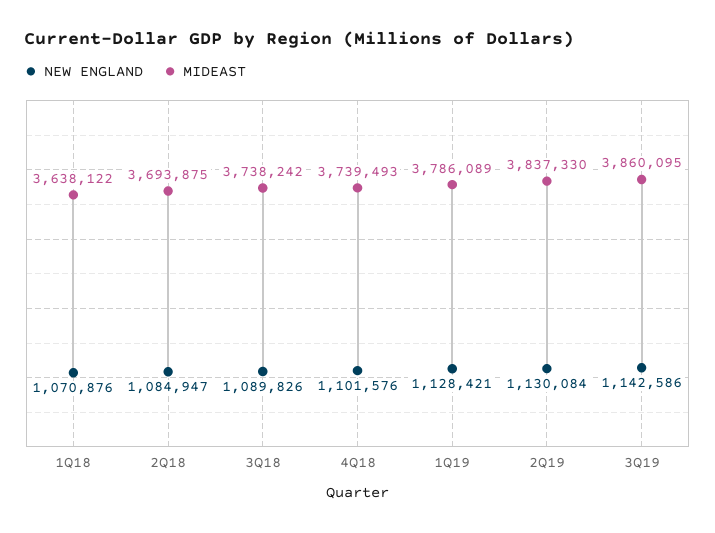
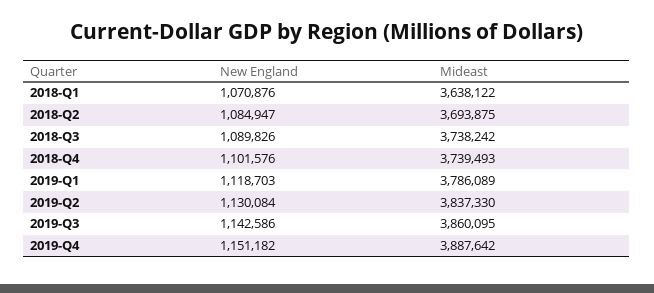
NEW ENGLAND, 1Q19: 1128421 -> 1118703
NEW ENGLAND, 2019-Q4: none -> 1151182
MIDEAST, 2019-Q4: none -> 3887642

